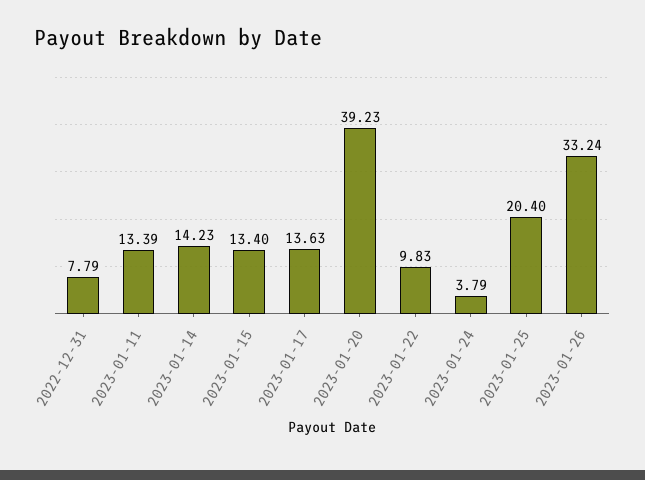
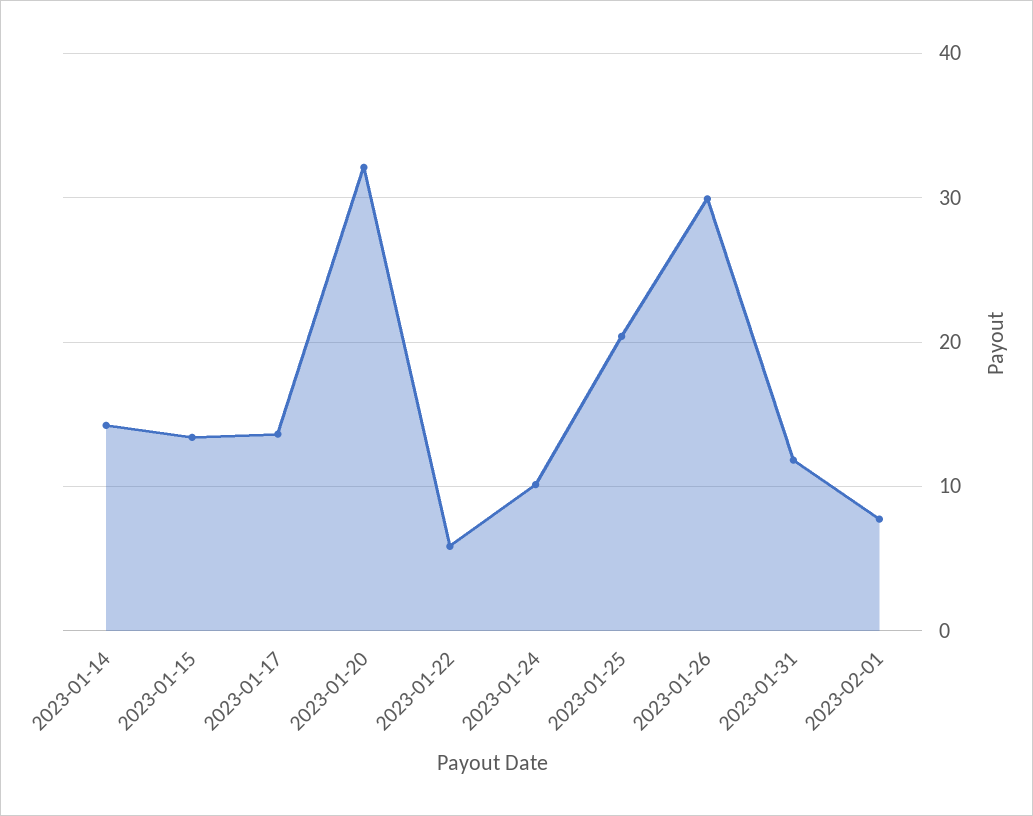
2022-12-31: 7.79 -> none
2023-01-11: 13.39 -> none
2023-01-20: 39.23 -> 32
2023-01-22: 9.83 -> 6
2023-01-24: 3.79 -> 10
2023-01-26: 33.24 -> 30
2023-01-31: none -> 12
2023-02-01: none -> 8

